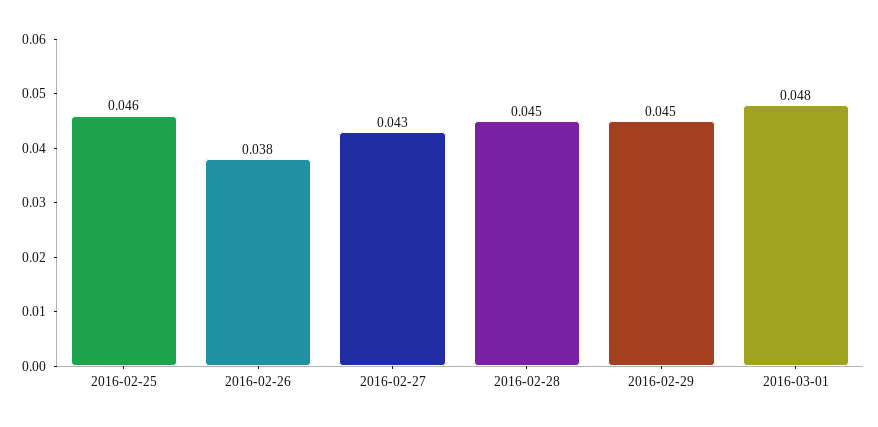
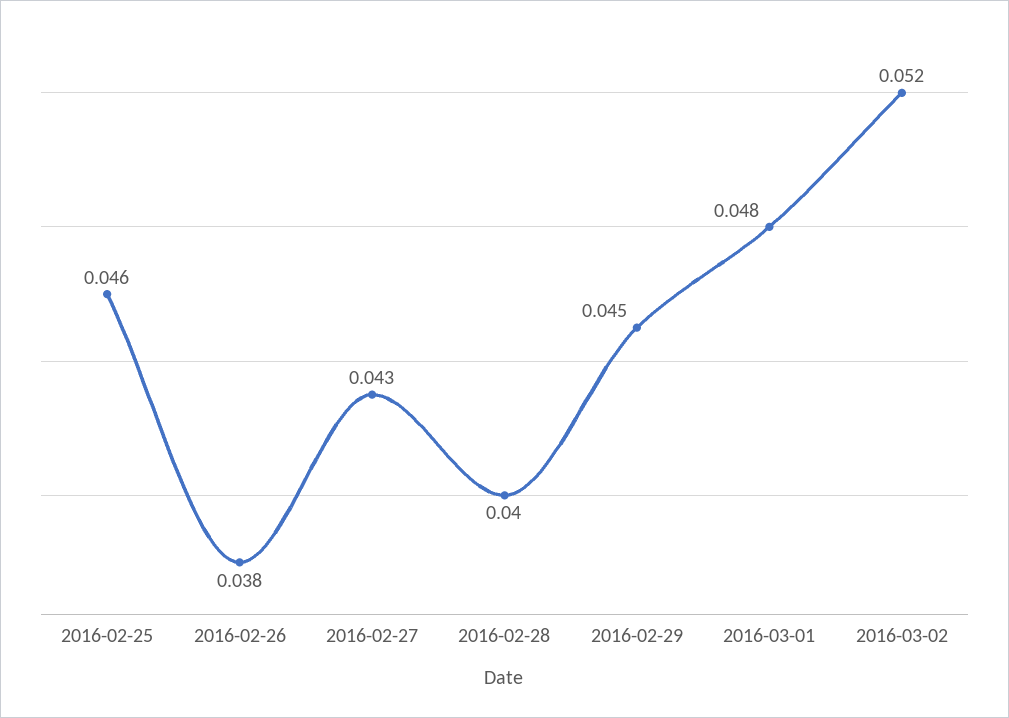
2016-02-28: 0.045 -> 0.04
2016-03-02: none -> 0.052

